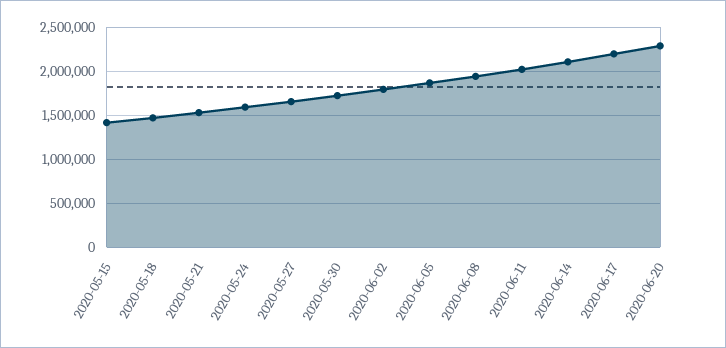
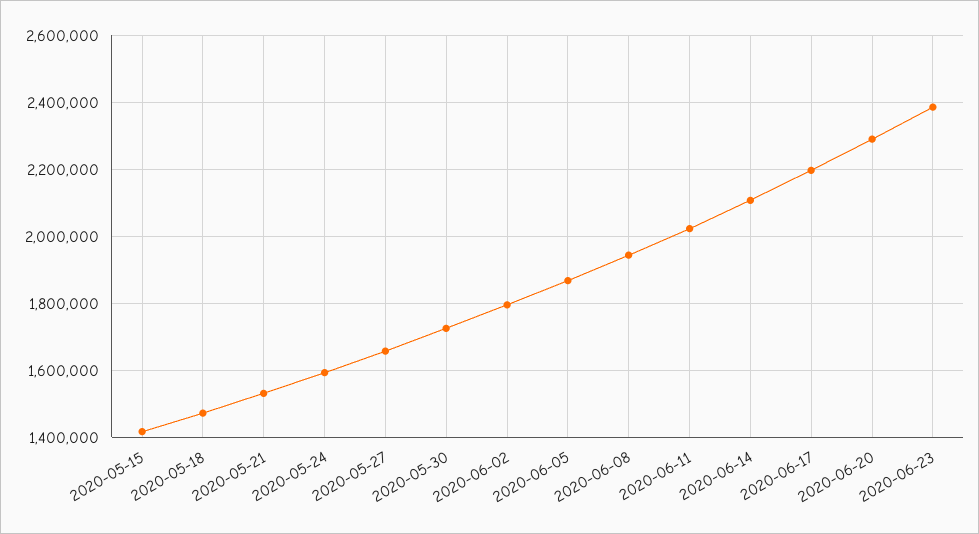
2020-06-23: none -> 2380000

